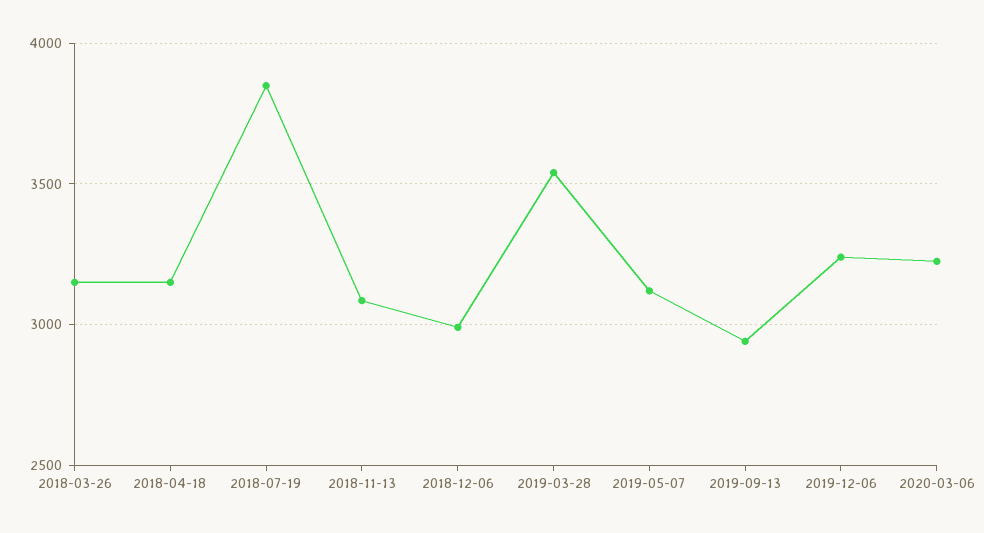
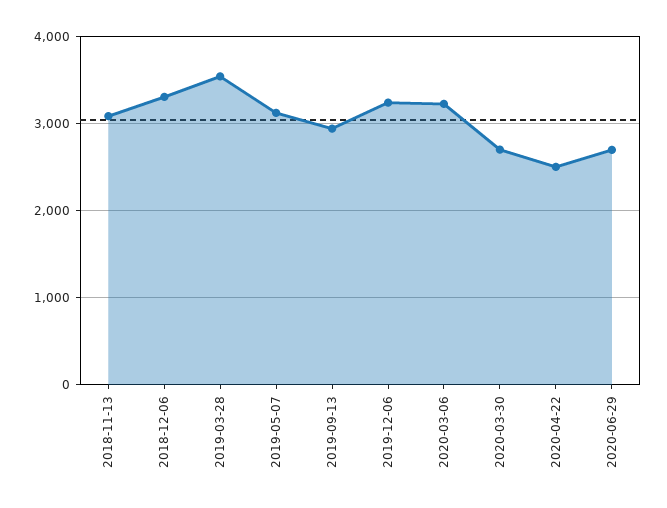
2018-03-26: 3150 -> none
2018-04-18: 3150 -> none
2018-07-19: 3850 -> none
2018-12-06: 3000 -> 3300
2020-03-30: none -> 2700
2020-04-22: none -> 2500
2020-06-29: none -> 2700

